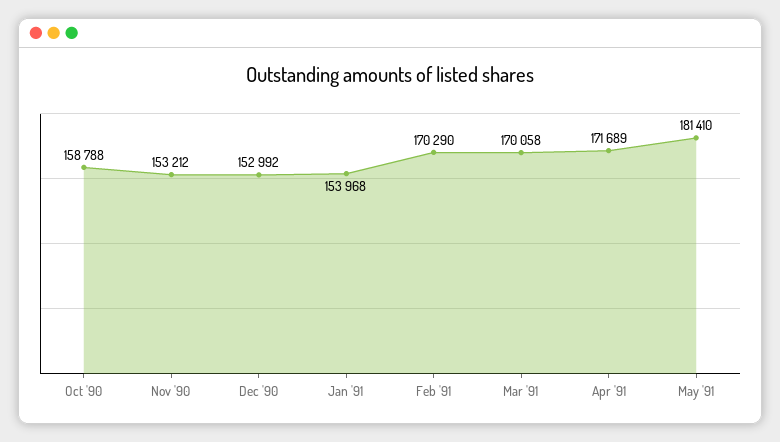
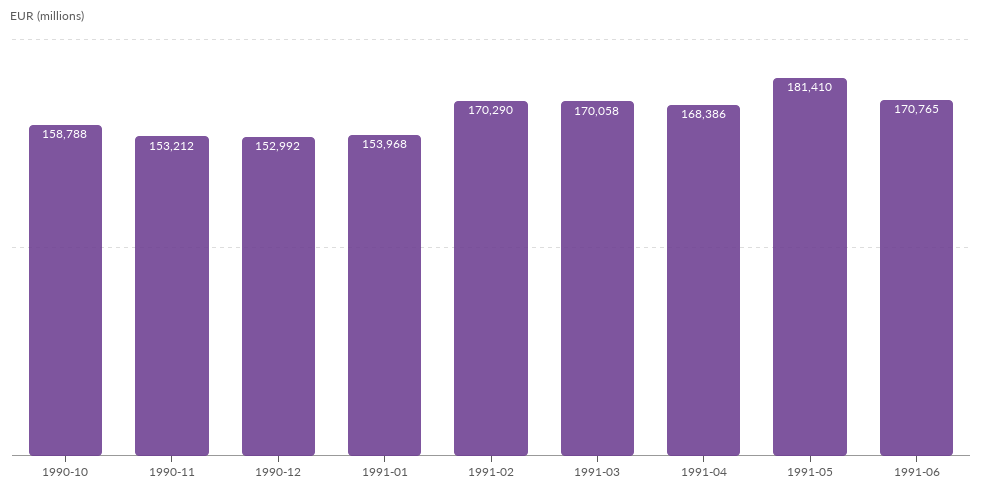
Apr '91: 171689 -> 168386
1991-06: none -> 170765

